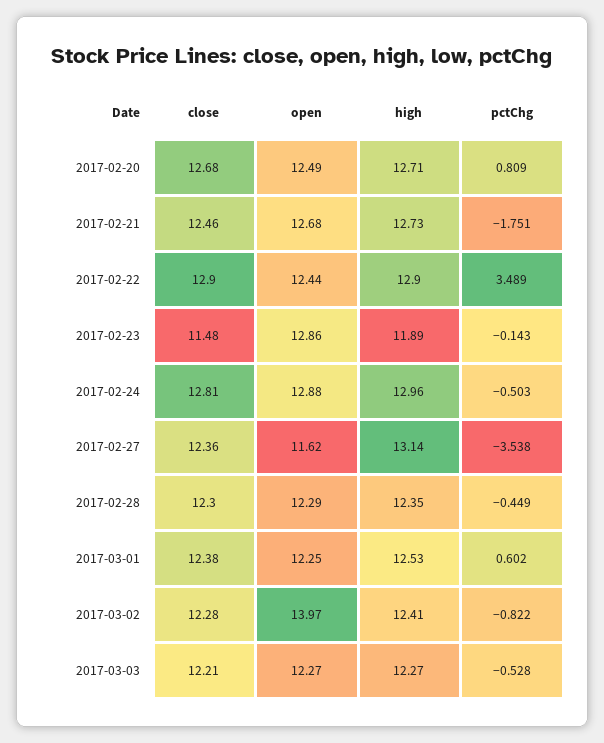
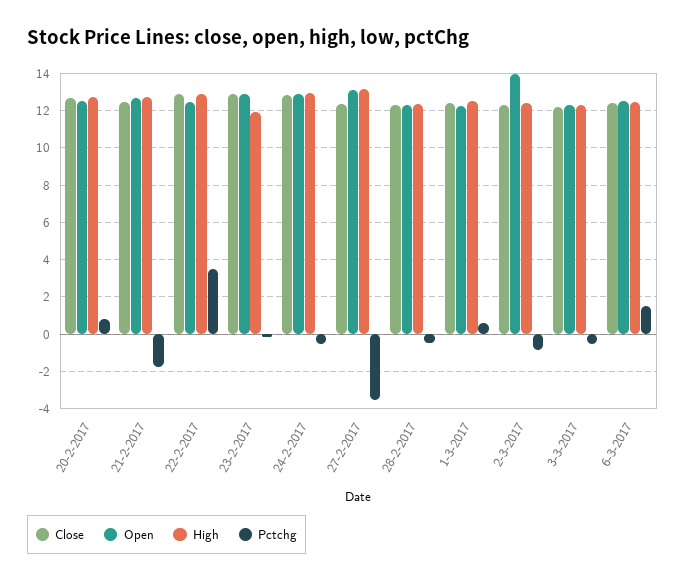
close, 2017-02-23: 11.48 -> 13
open, 2017-02-27: 11.62 -> 13
close, 6-3-2017: none -> 12.5
open, 6-3-2017: none -> 12.5
high, 6-3-2017: none -> 12.5
pctChg, 6-3-2017: none -> 1.5

